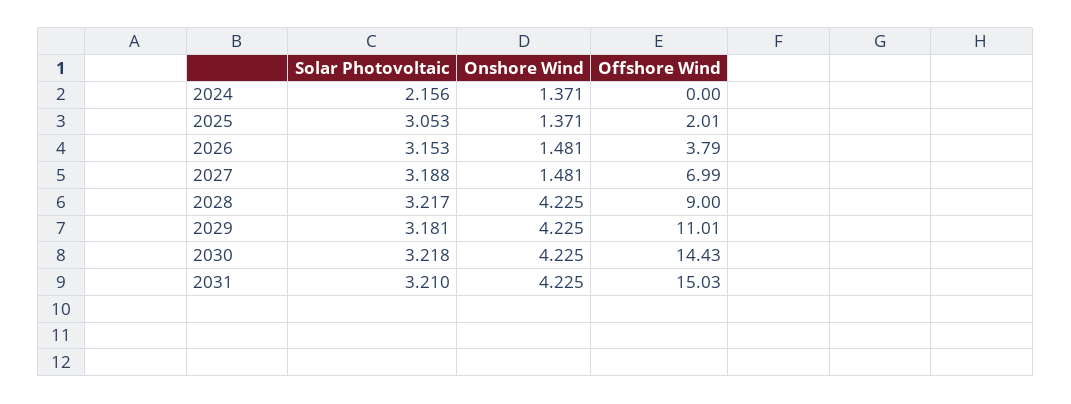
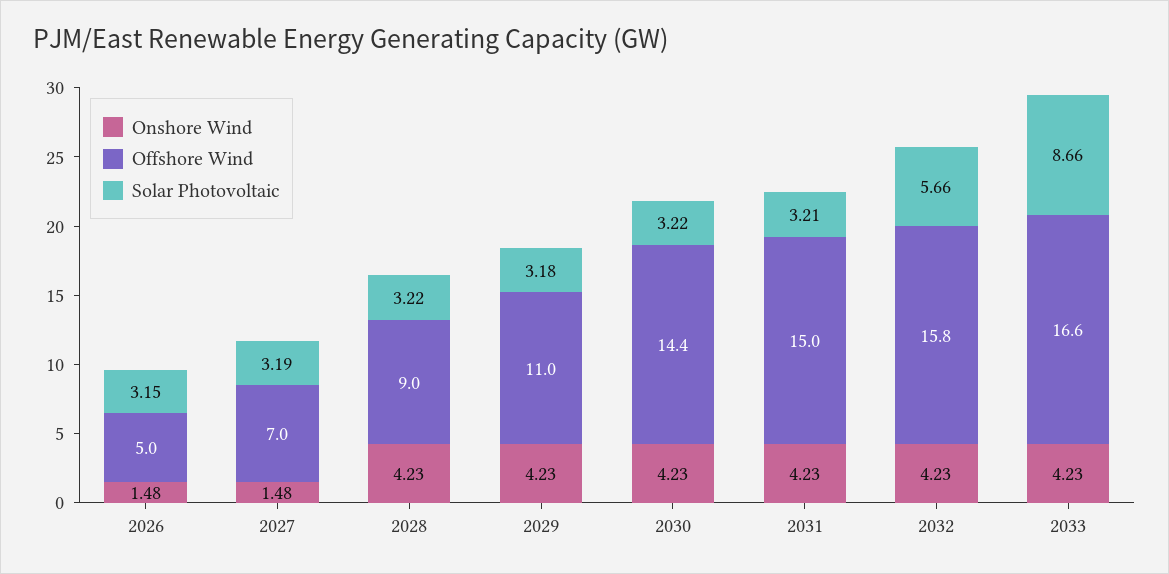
Solar Photovoltaic, 2024: 2.156 -> none
Onshore Wind, 2024: 1.371 -> none
Offshore Wind, 2024: 0 -> none
Solar Photovoltaic, 2025: 3.053 -> none
Onshore Wind, 2025: 1.371 -> none
Offshore Wind, 2025: 2.01 -> none
Offshore Wind, 2026: 3.79 -> 5
Onshore Wind, 2032: none -> 4.23
Offshore Wind, 2032: none -> 15.8
Solar Photovoltaic, 2032: none -> 5.66
Onshore Wind, 2033: none -> 4.23
Offshore Wind, 2033: none -> 16.6
Solar Photovoltaic, 2033: none -> 8.66

